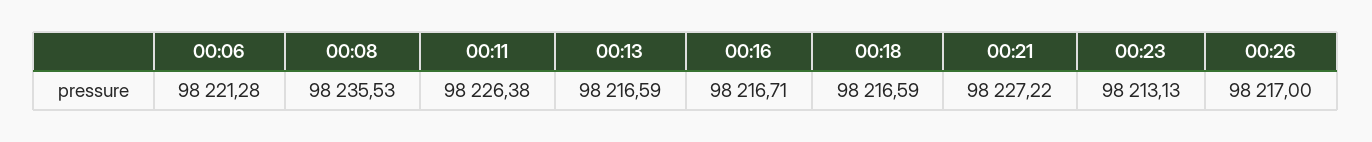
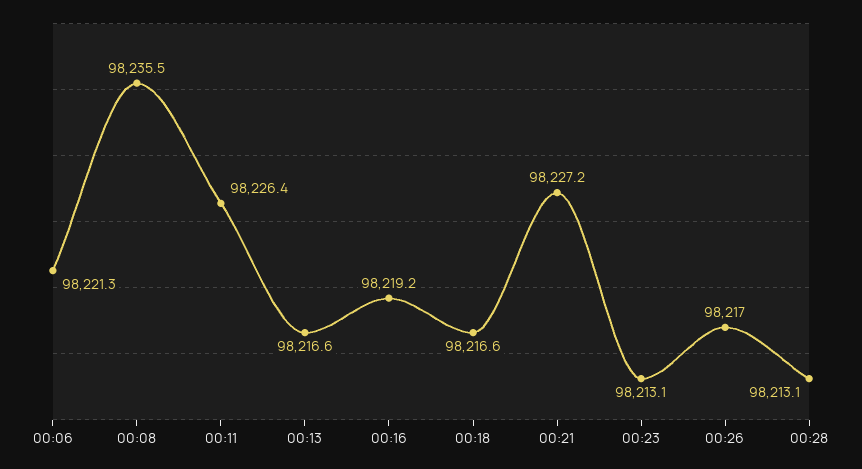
00:16: 98216.71 -> 98219.2
00:28: none -> 98213.1

